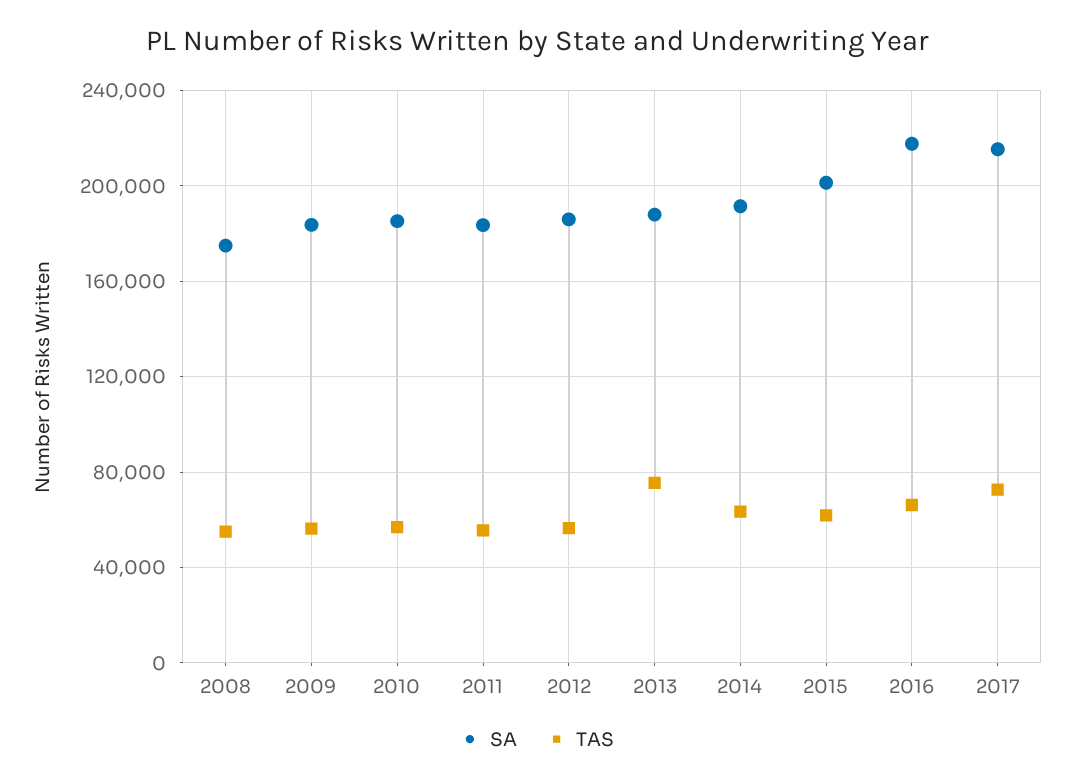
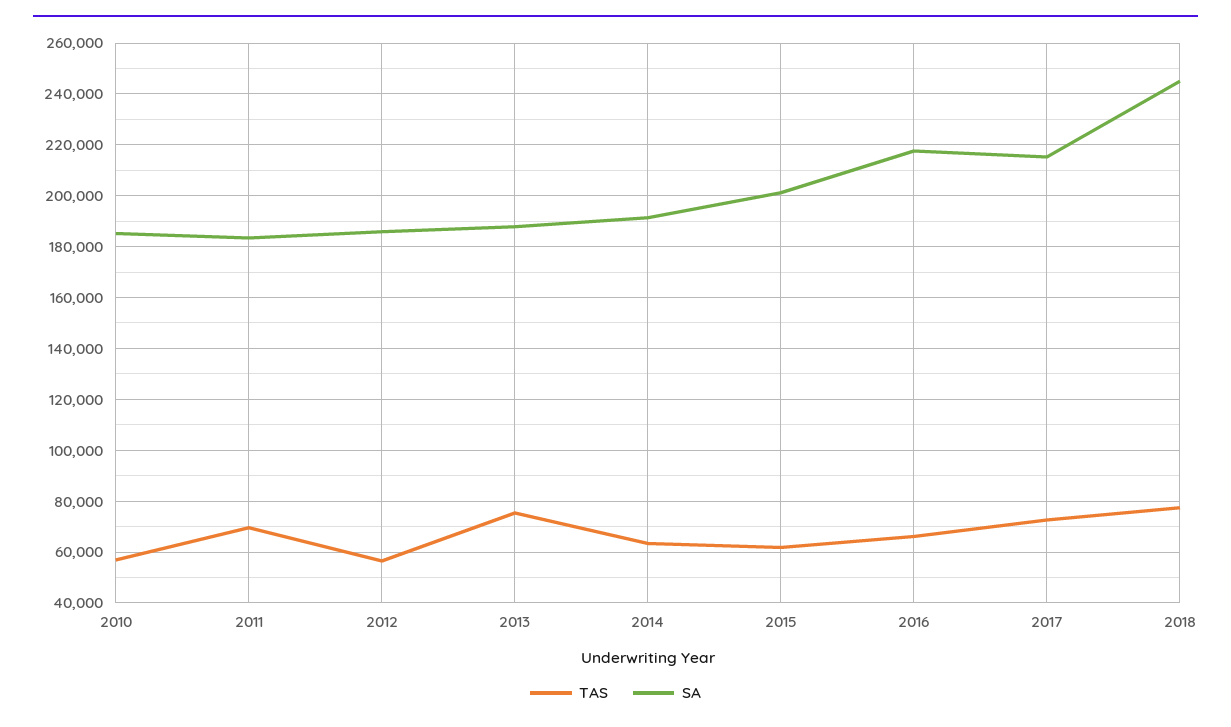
SA, 2008: 175000 -> none
TAS, 2008: 55000 -> none
SA, 2009: 185000 -> none
TAS, 2009: 55000 -> none
TAS, 2011: 55000 -> 70000
TAS, 2018: none -> 77500
SA, 2018: none -> 245000

